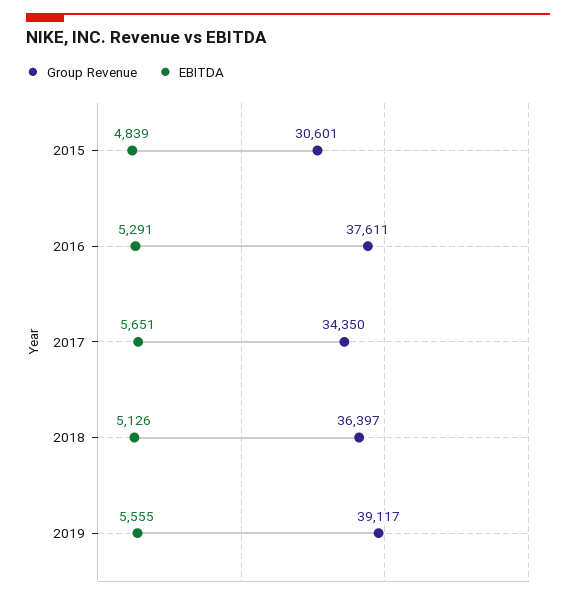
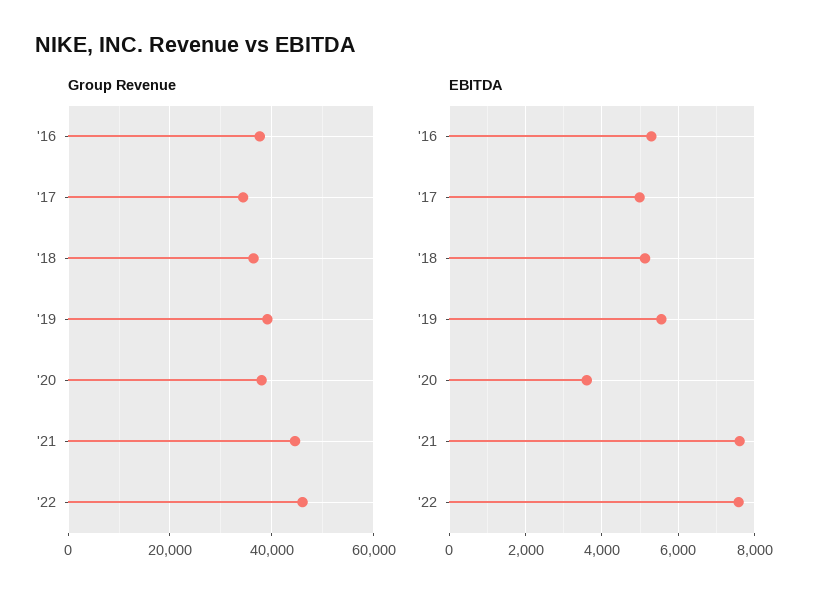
Group Revenue, 2015: 30601 -> none
EBITDA, 2015: 4839 -> none
EBITDA, 2017: 5651 -> 5000
Group Revenue, '20: none -> 38000
Group Revenue, '21: none -> 44000
Group Revenue, '22: none -> 46000
EBITDA, '20: none -> 3600
EBITDA, '21: none -> 7600
EBITDA, '22: none -> 7600

